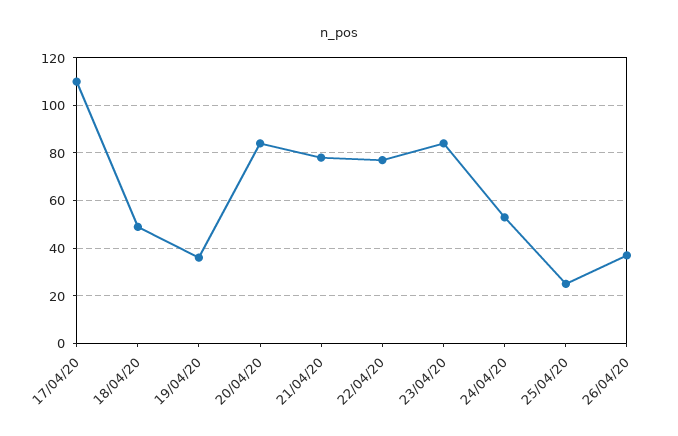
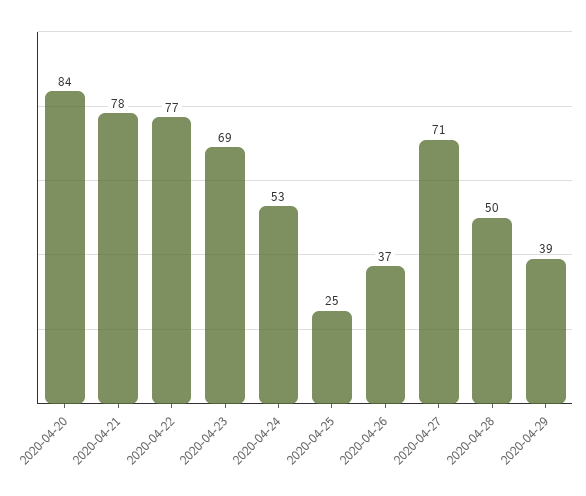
17/04/20: 110 -> none
18/04/20: 50 -> none
19/04/20: 35 -> none
23/04/20: 85 -> 69
2020-04-27: none -> 71
2020-04-28: none -> 50
2020-04-29: none -> 39

